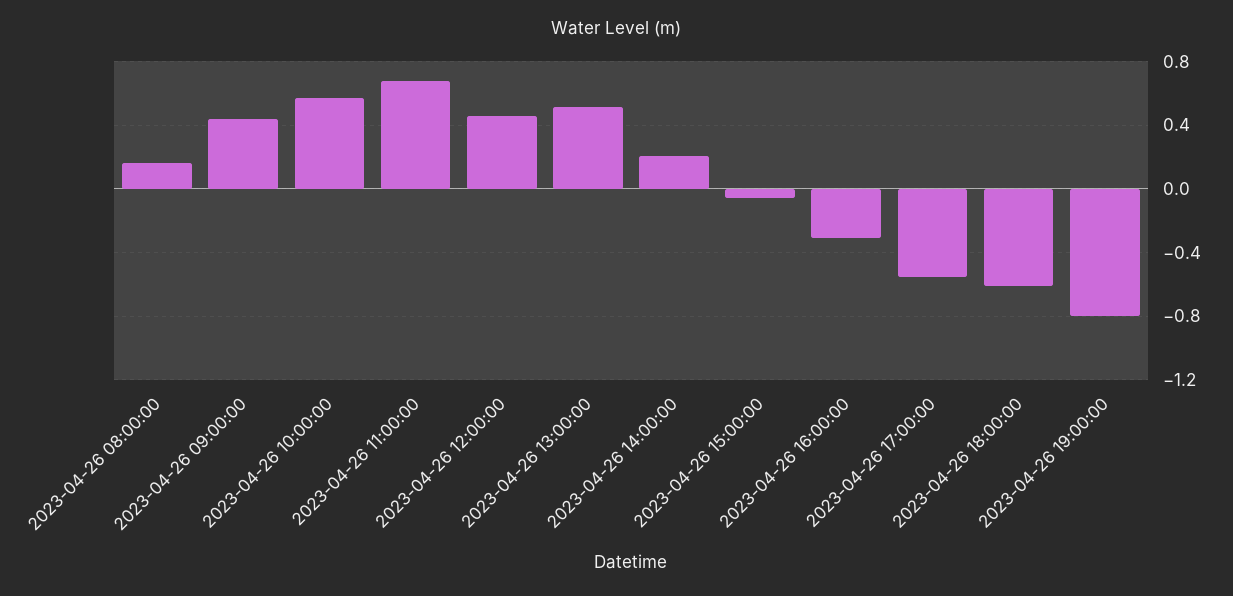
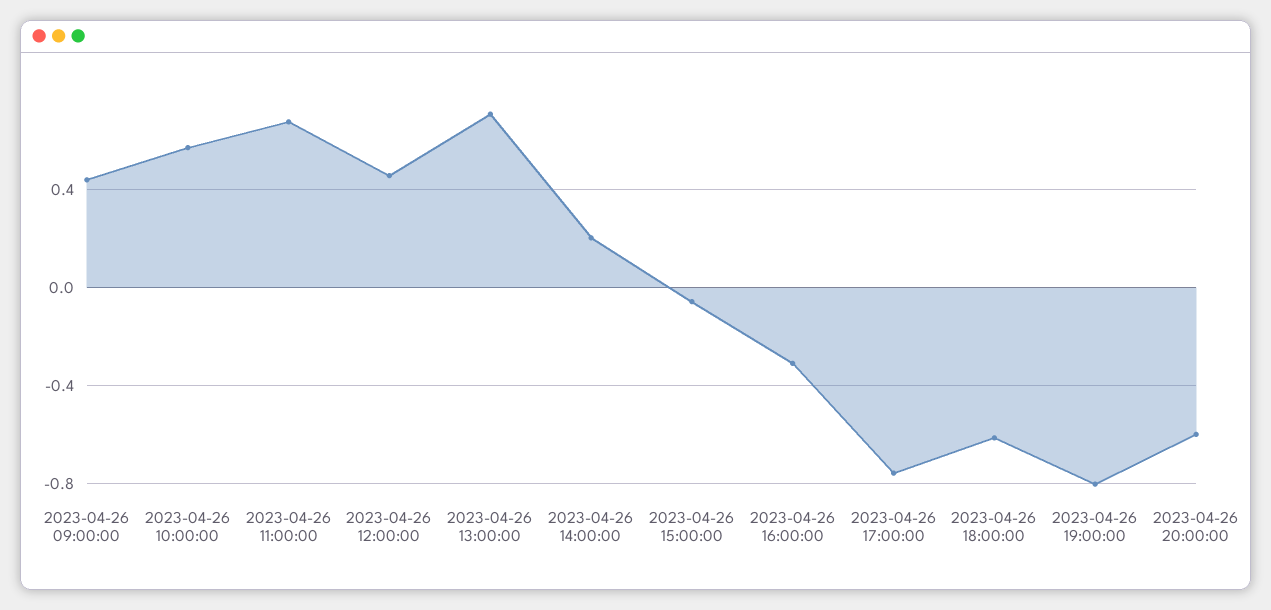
2023-04-26 08:00:00: 0.15 -> none
2023-04-26 13:00:00: 0.5 -> 0.7
2023-04-26 17:00:00: -0.55 -> -0.75
2023-04-26 20:00:00: none -> -0.6

